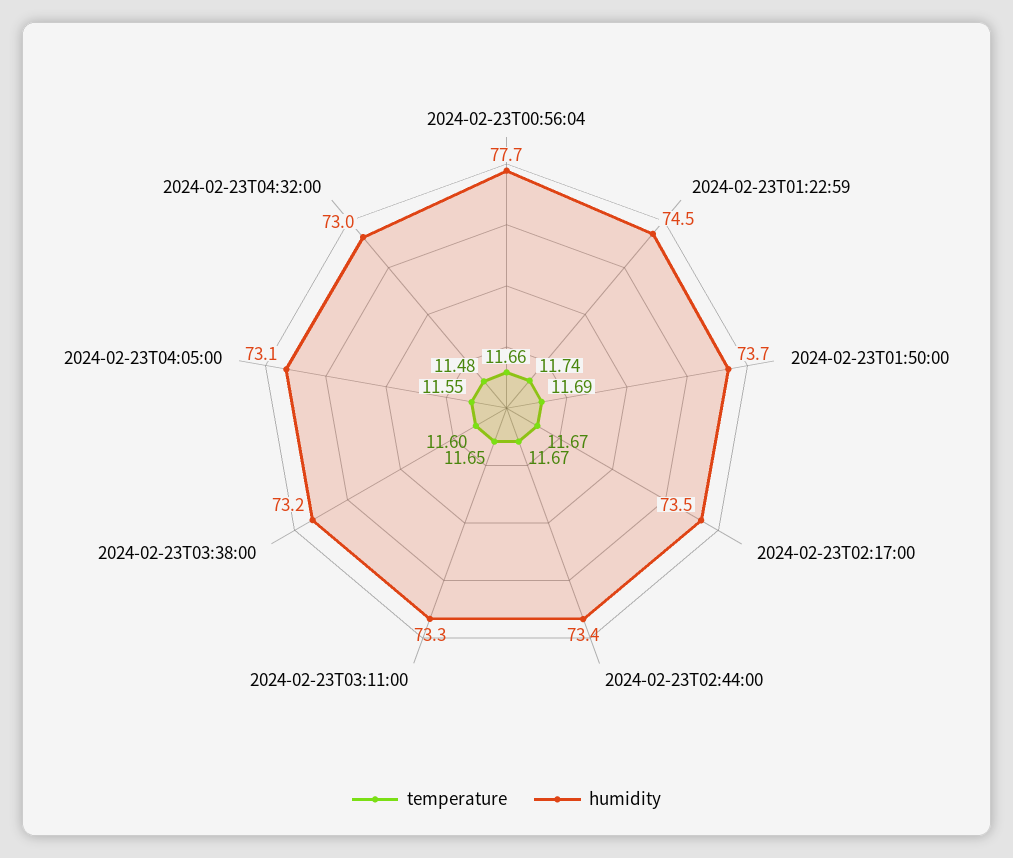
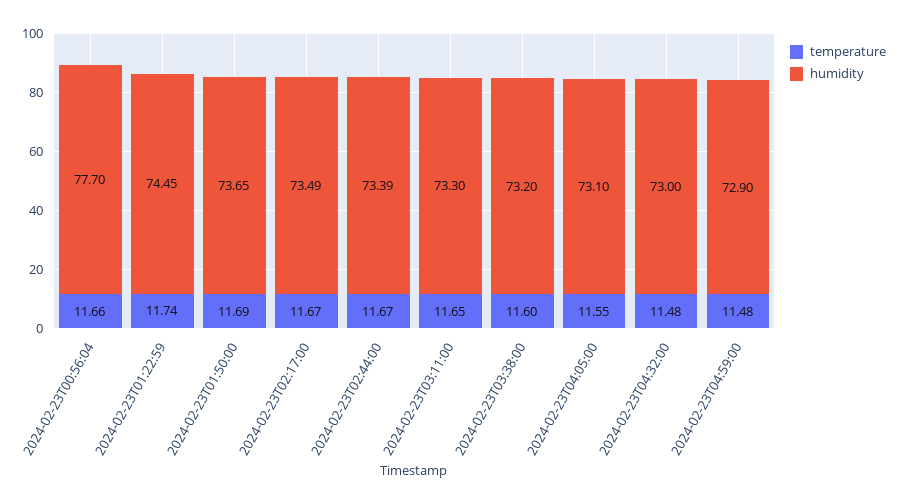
temperature, 2024-02-23T04:59:00: none -> 11.48
humidity, 2024-02-23T04:59:00: none -> 72.9

